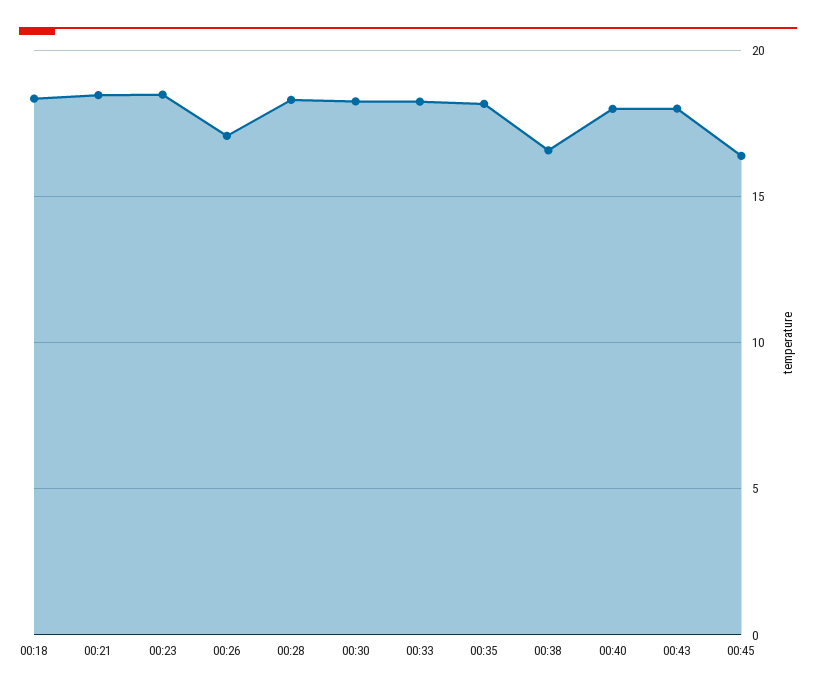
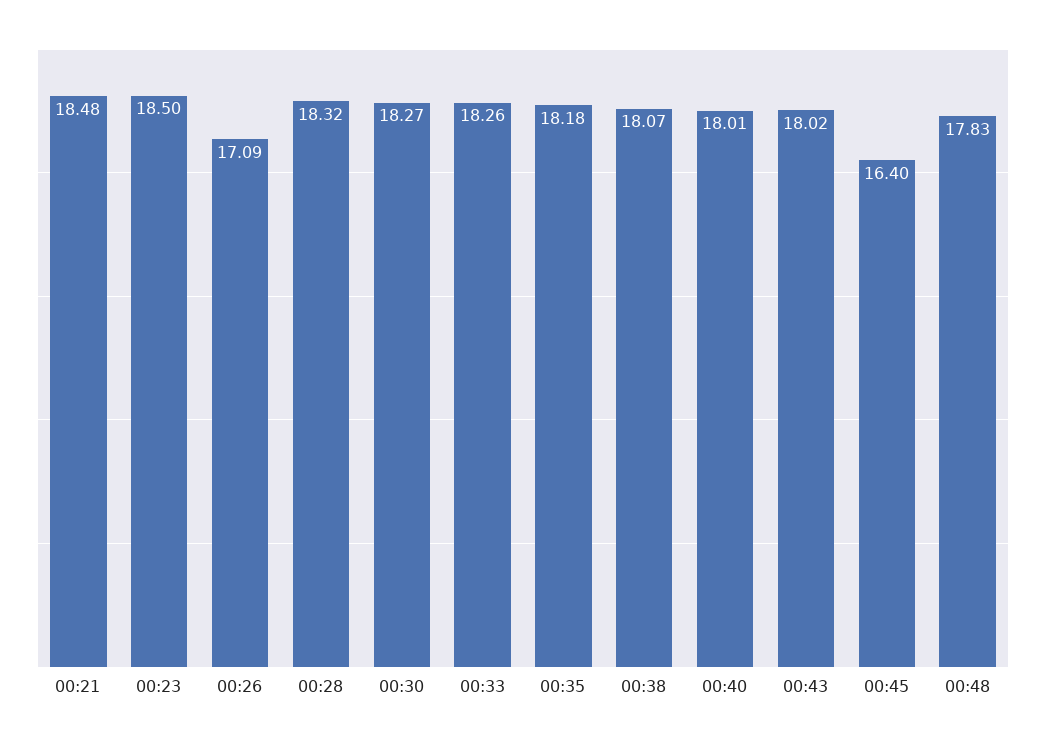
00:18: 18.5 -> none
00:38: 16.5 -> 18.07
00:48: none -> 17.83

